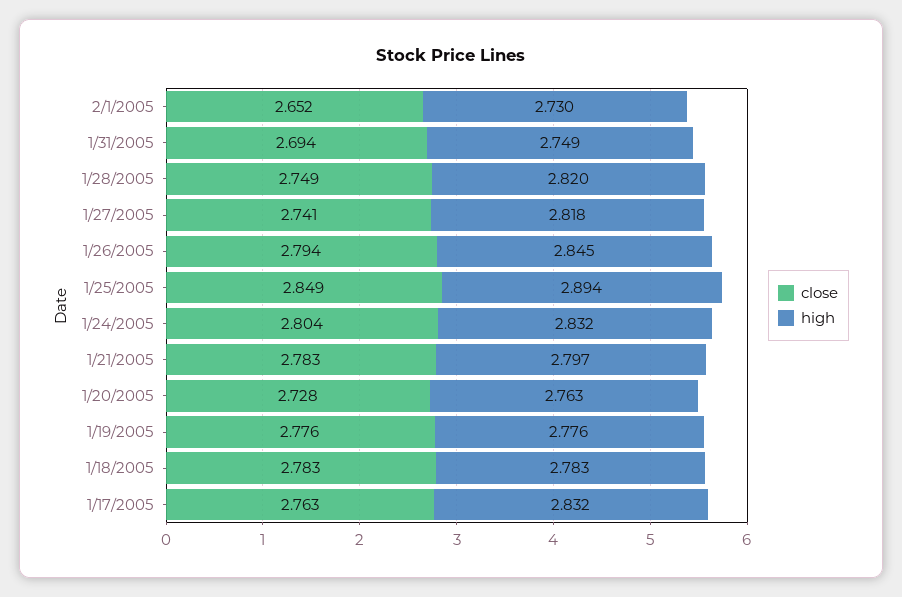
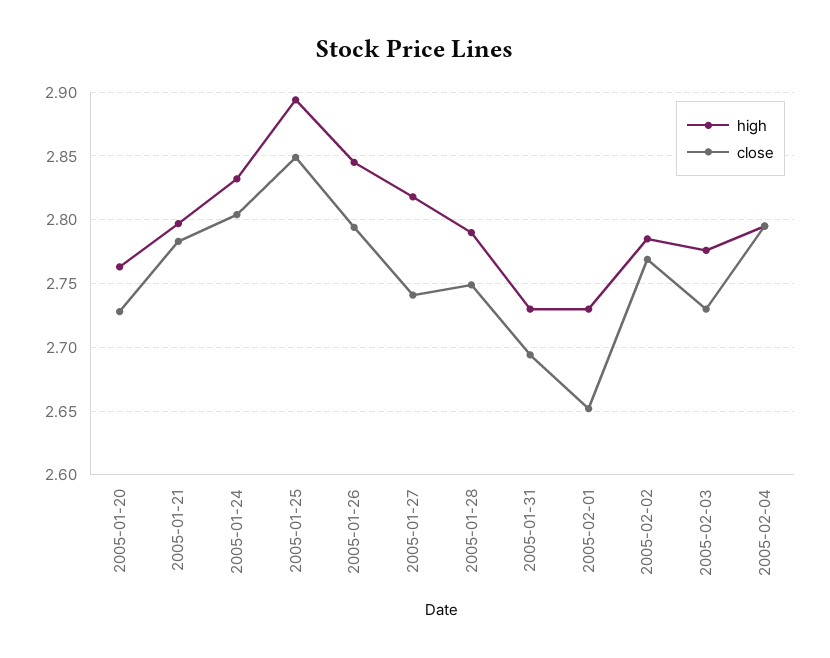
high, 1/31/2005: 2.749 -> 2.73
high, 1/28/2005: 2.82 -> 2.79
close, 1/19/2005: 2.776 -> none
high, 1/19/2005: 2.776 -> none
close, 1/18/2005: 2.783 -> none
high, 1/18/2005: 2.783 -> none
close, 1/17/2005: 2.763 -> none
high, 1/17/2005: 2.832 -> none
high, 2005-02-02: none -> 2.785
close, 2005-02-02: none -> 2.77
high, 2005-02-03: none -> 2.775
close, 2005-02-03: none -> 2.73
high, 2005-02-04: none -> 2.795
close, 2005-02-04: none -> 2.795

